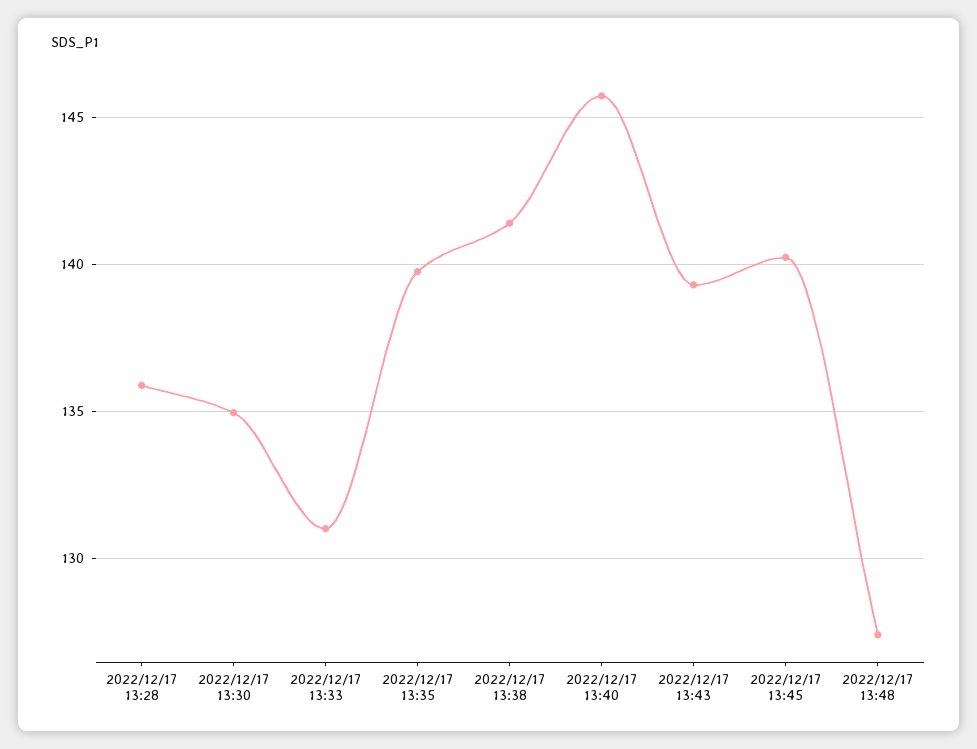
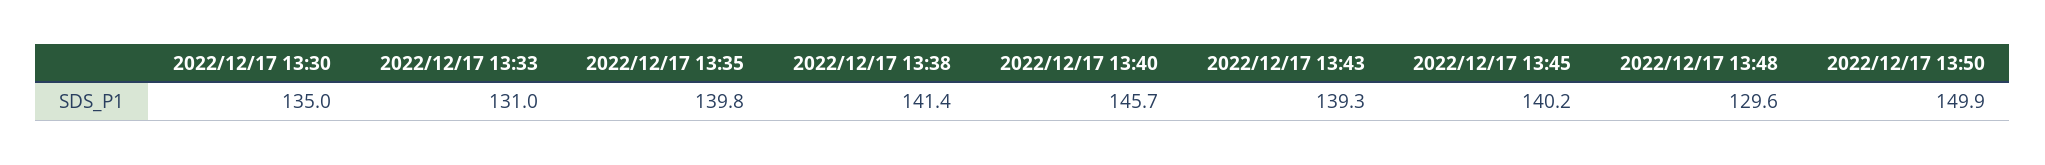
2022/12/17 13:28: 136 -> none
2022/12/17 13:48: 127.5 -> 129.6
2022/12/17 13:50: none -> 149.9

